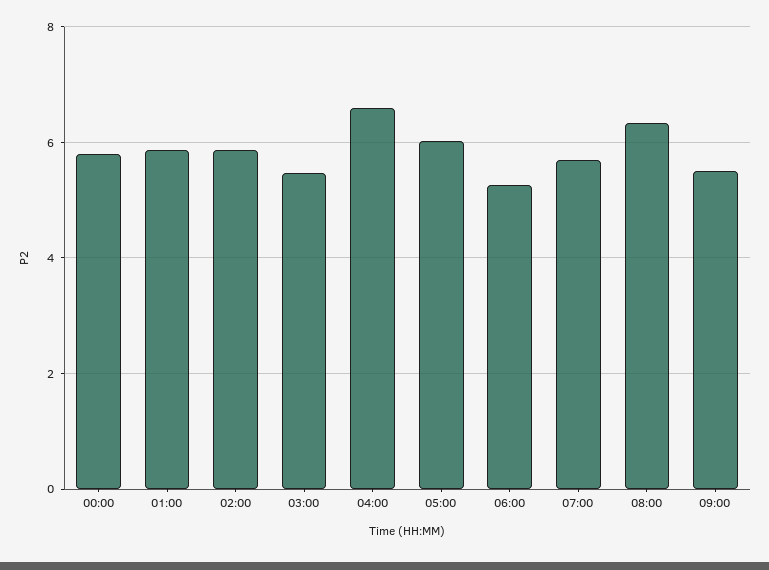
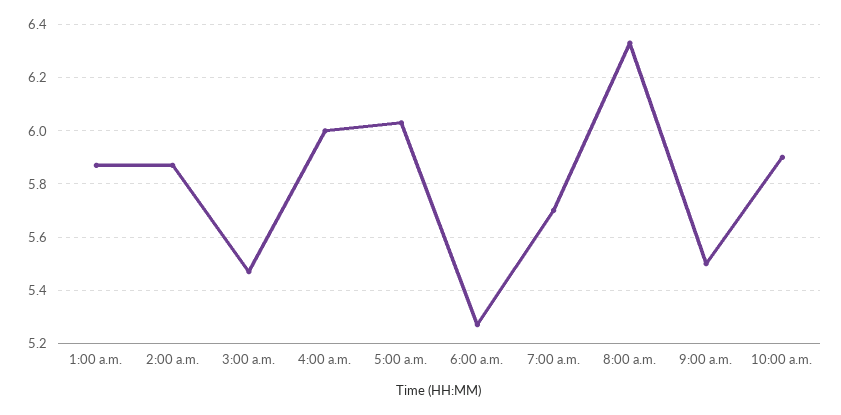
00:00: 5.8 -> none
04:00: 6.6 -> 6
10:00 a.m.: none -> 5.9

